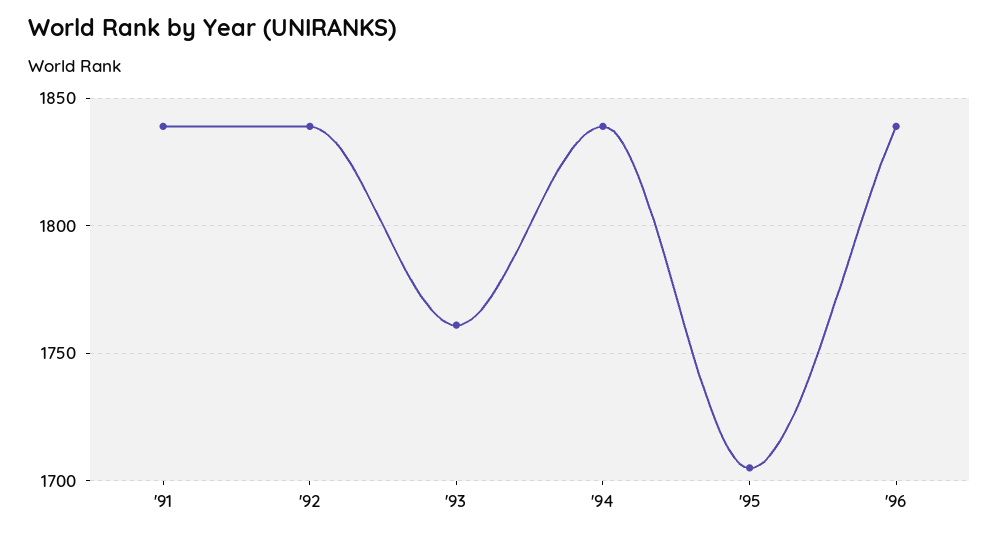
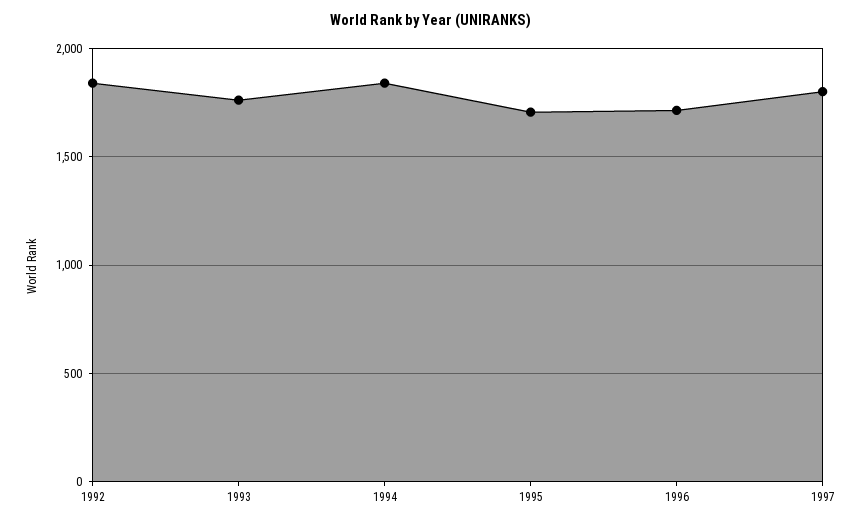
'91: 1840 -> none
'96: 1840 -> 1700
1997: none -> 1800

